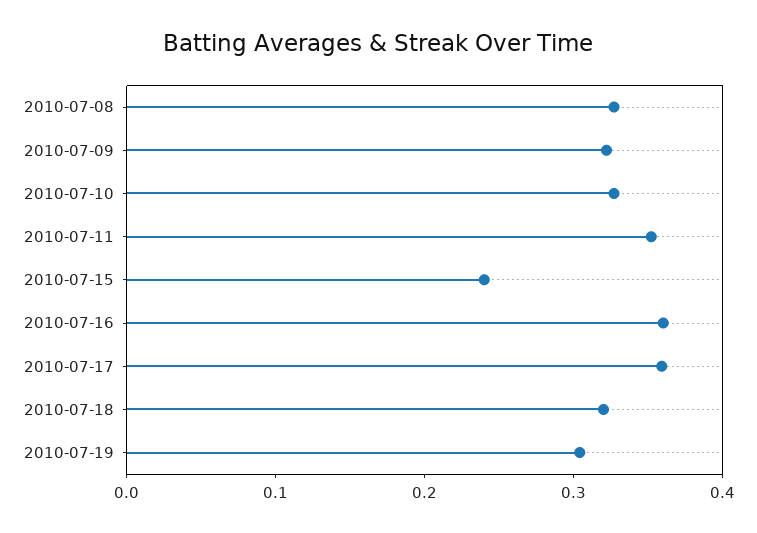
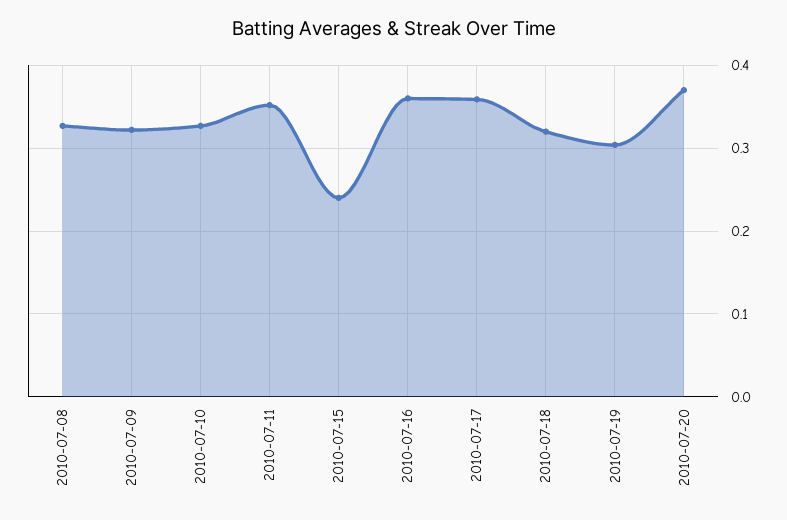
2010-07-20: none -> 0.37

